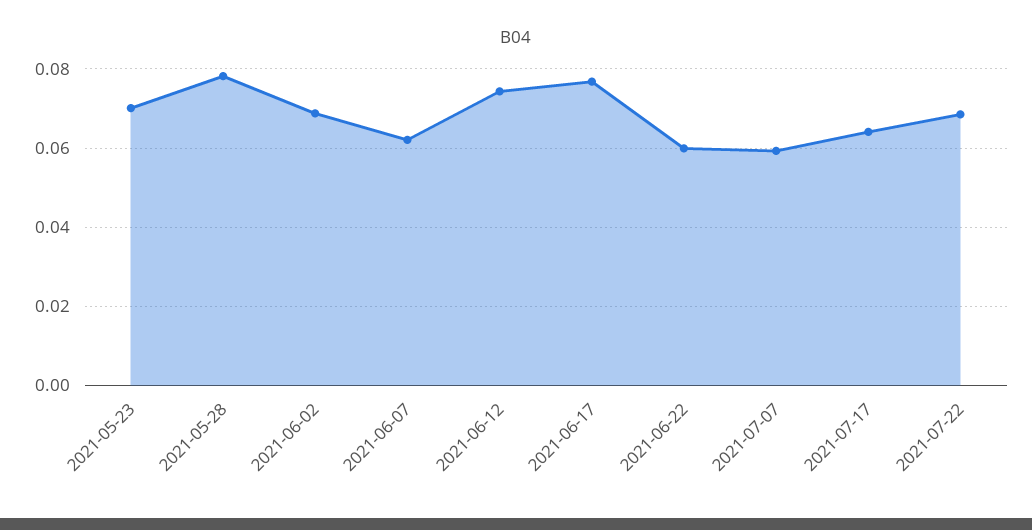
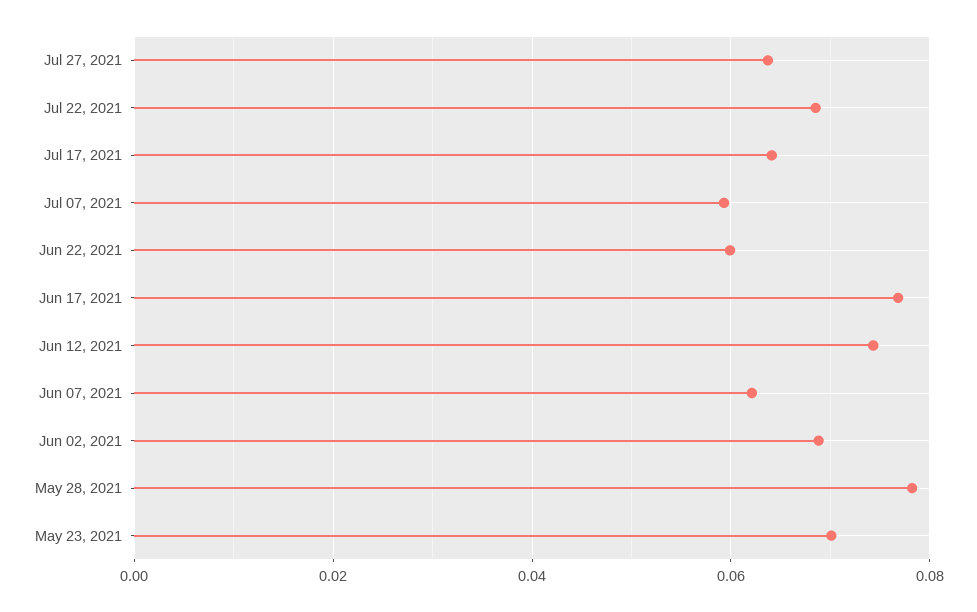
Jul 27, 2021: none -> 0.064

